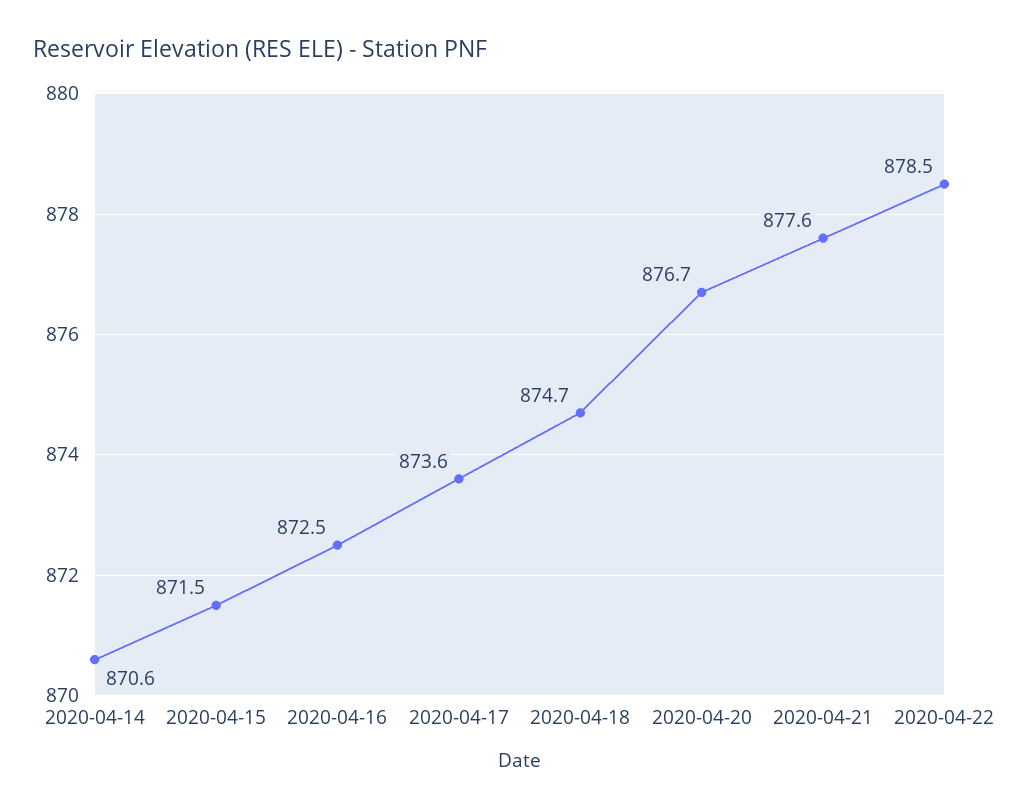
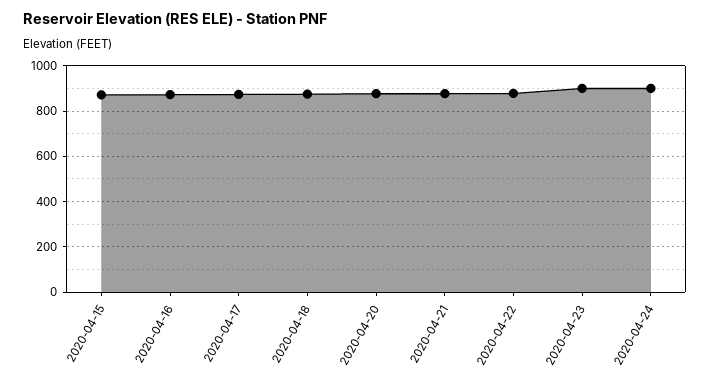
2020-04-14: 870.6 -> none
2020-04-23: none -> 900
2020-04-24: none -> 900

